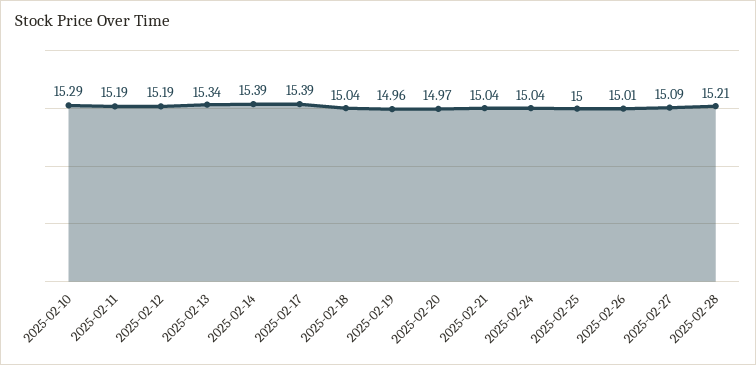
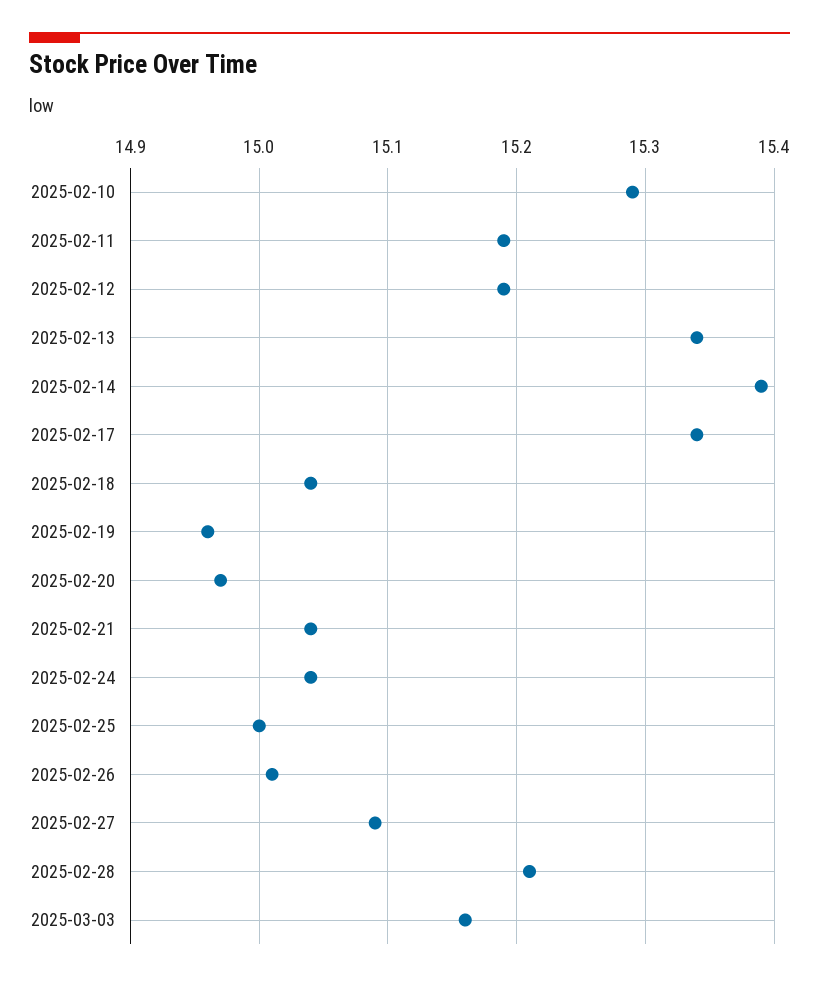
2025-02-17: 15.39 -> 15.34
2025-03-03: none -> 15.16

